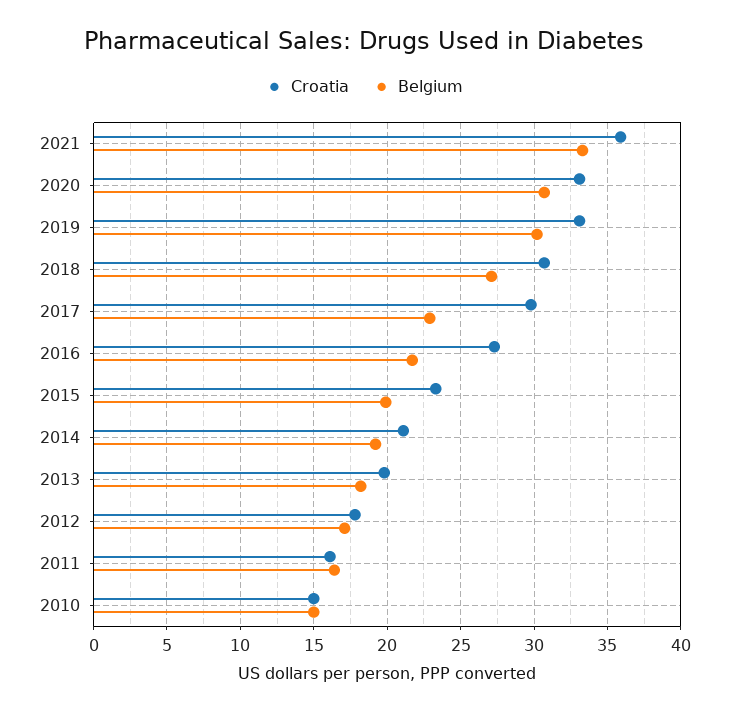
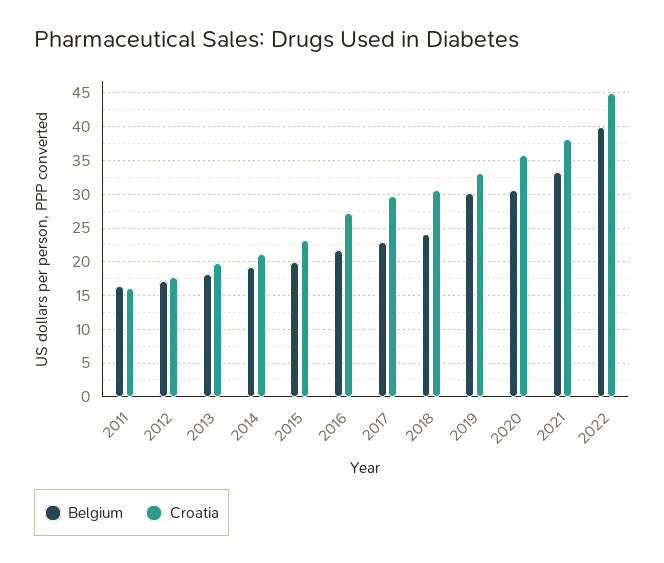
Croatia, 2021: 36 -> 38
Croatia, 2020: 33 -> 36
Belgium, 2018: 27 -> 24
Croatia, 2010: 15 -> none
Belgium, 2010: 15 -> none
Belgium, 2022: none -> 40
Croatia, 2022: none -> 45

